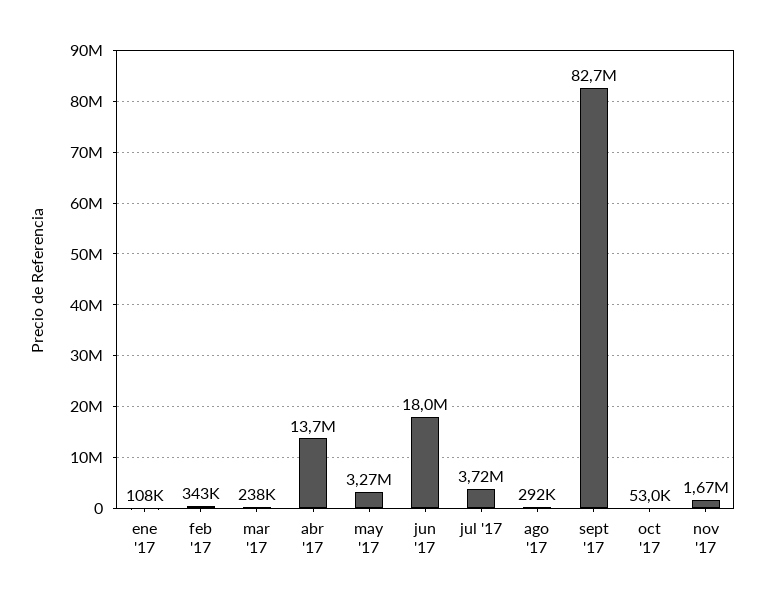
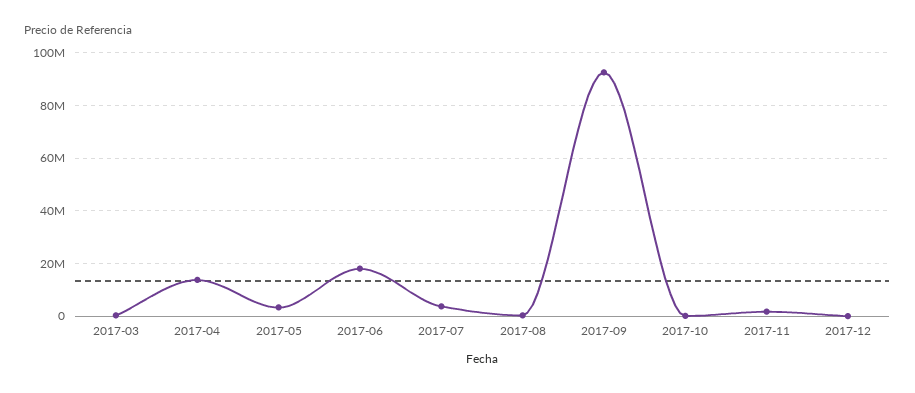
ene '17: 108000 -> none
feb '17: 343000 -> none
sept '17: 82700000 -> 92500000
2017-12: none -> 0

